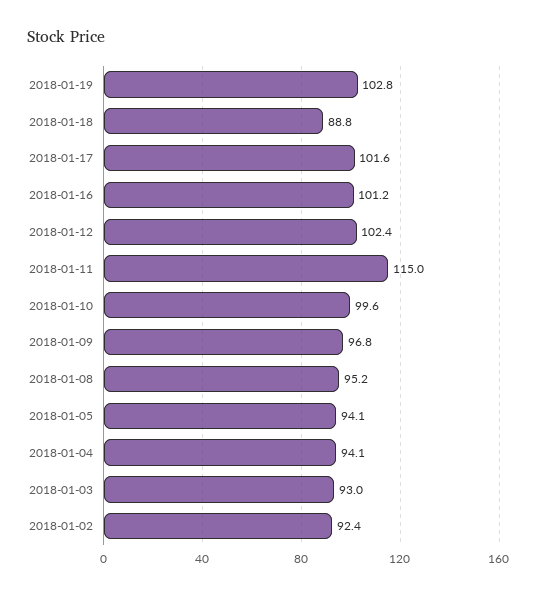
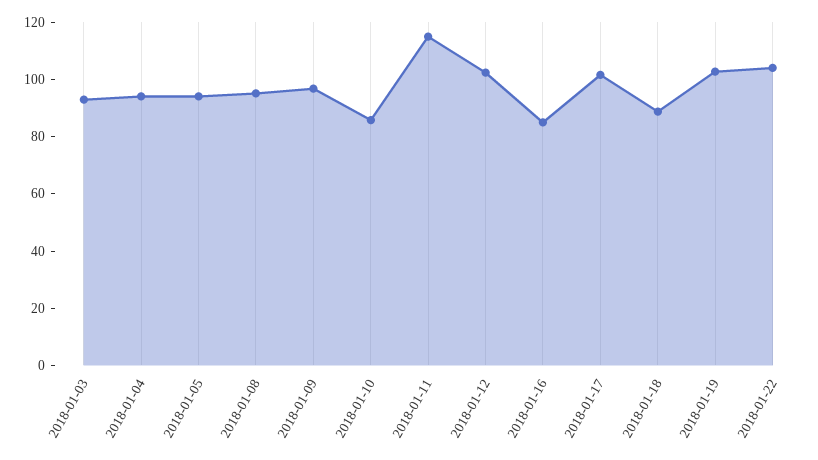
2018-01-16: 101.2 -> 85
2018-01-10: 99.6 -> 85
2018-01-02: 92.4 -> none
2018-01-22: none -> 105

